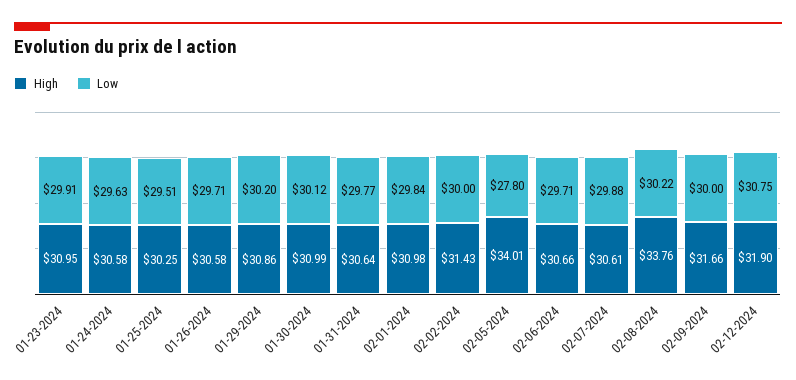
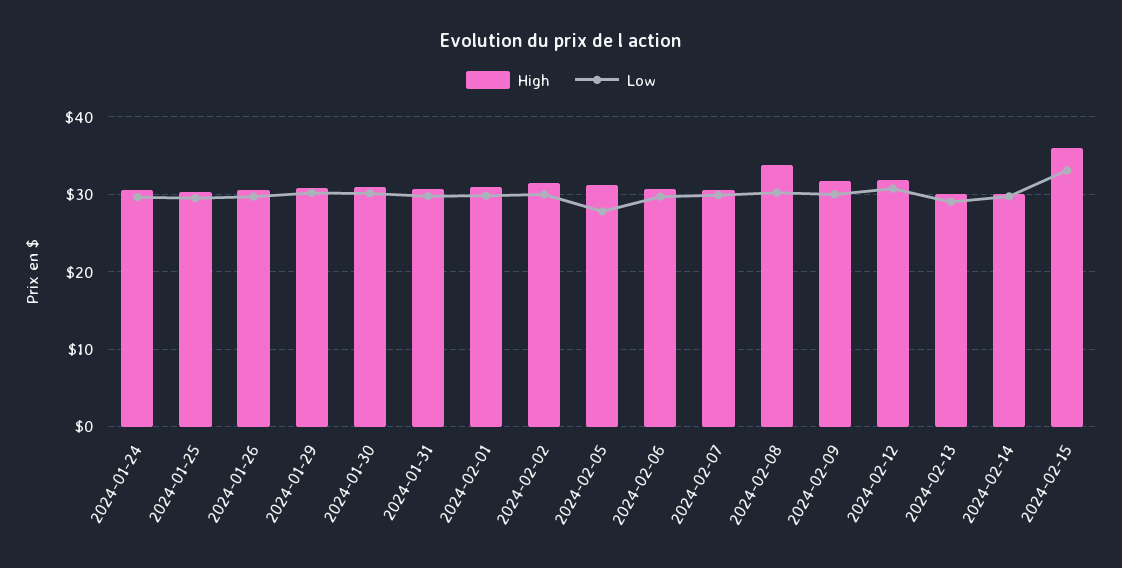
High, 01-23-2024: 30.95 -> none
Low, 01-23-2024: 29.91 -> none
High, 02-05-2024: 34.01 -> 31
High, 2024-02-13: none -> 30
Low, 2024-02-13: none -> 29
High, 2024-02-14: none -> 30
Low, 2024-02-14: none -> 30
High, 2024-02-15: none -> 36
Low, 2024-02-15: none -> 33

